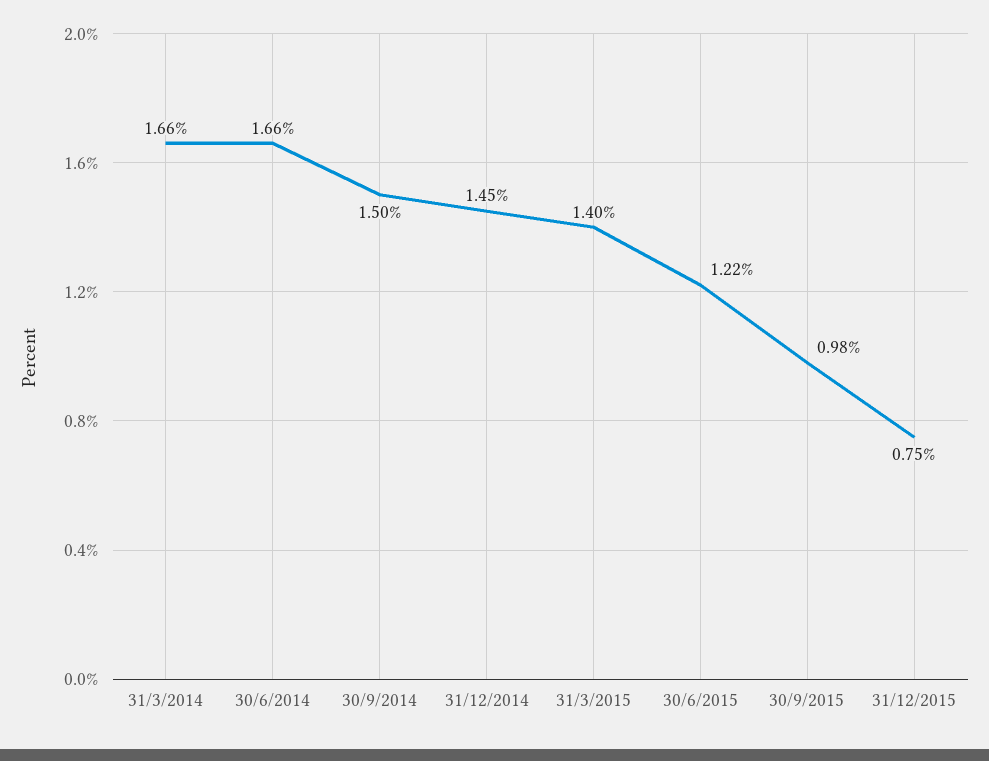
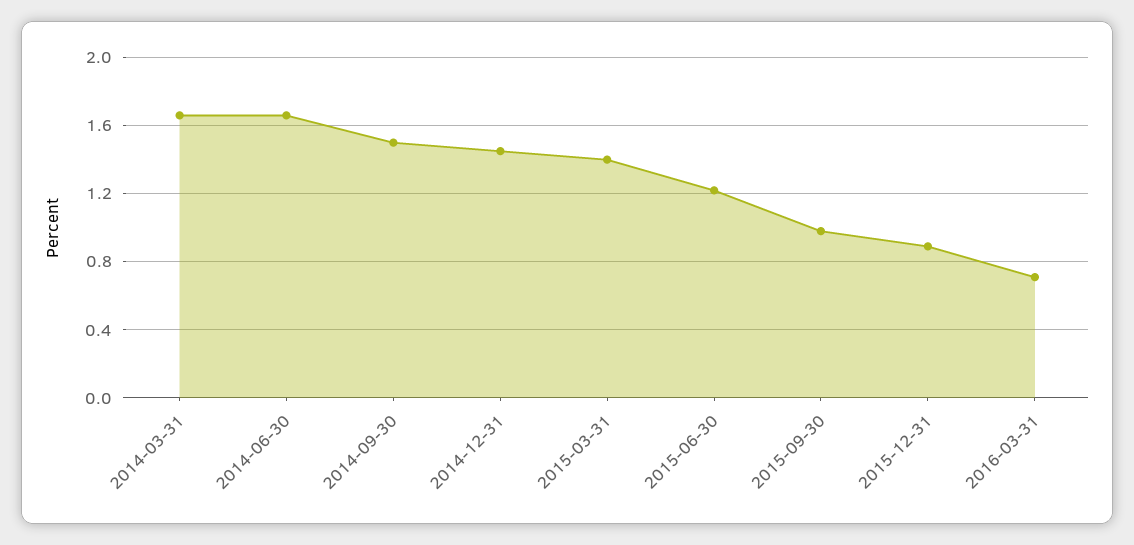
31/12/2015: 0.75 -> 0.9
2016-03-31: none -> 0.7

